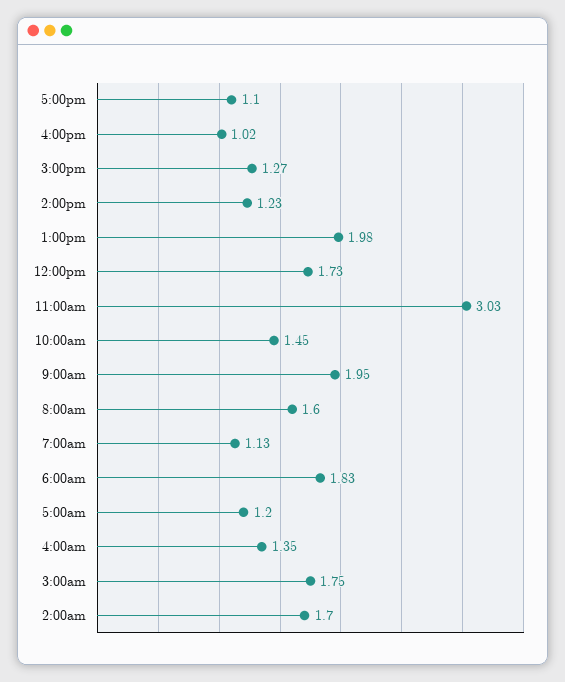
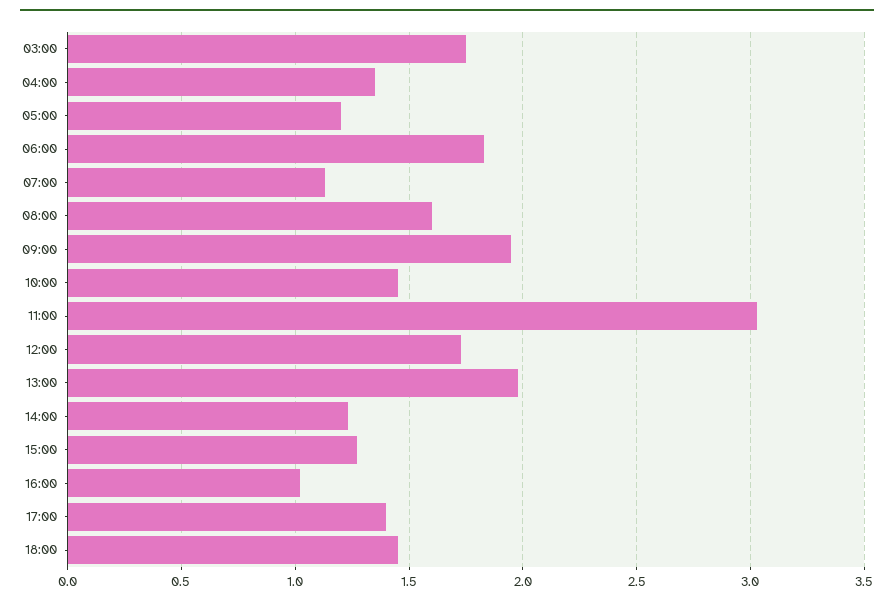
5:00pm: 1.1 -> 1.4
2:00am: 1.7 -> none
18:00: none -> 1.45

